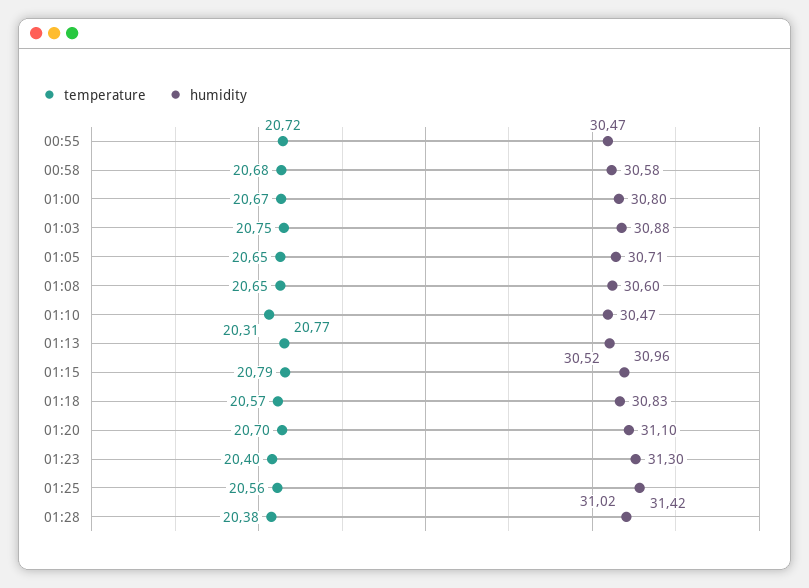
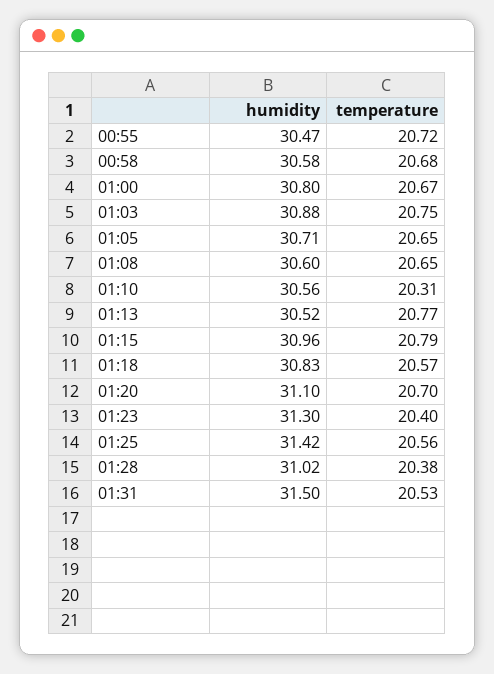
humidity, 01:10: 30.47 -> 30.56
humidity, 01:31: none -> 31.5
temperature, 01:31: none -> 20.53

